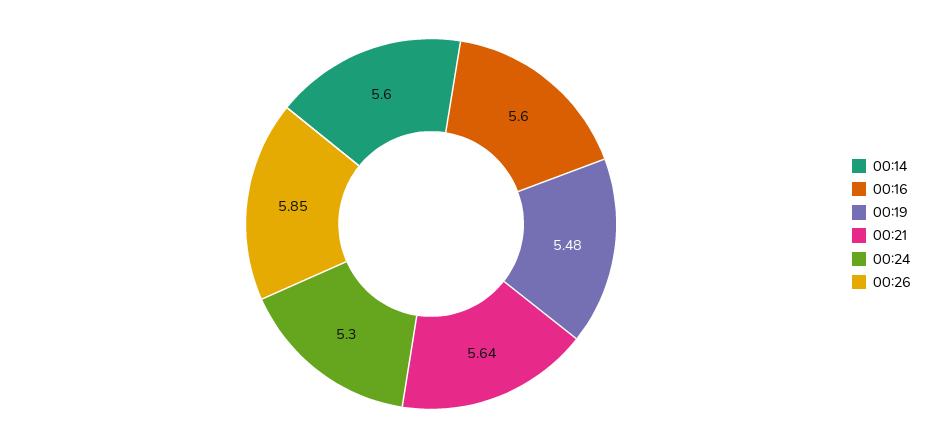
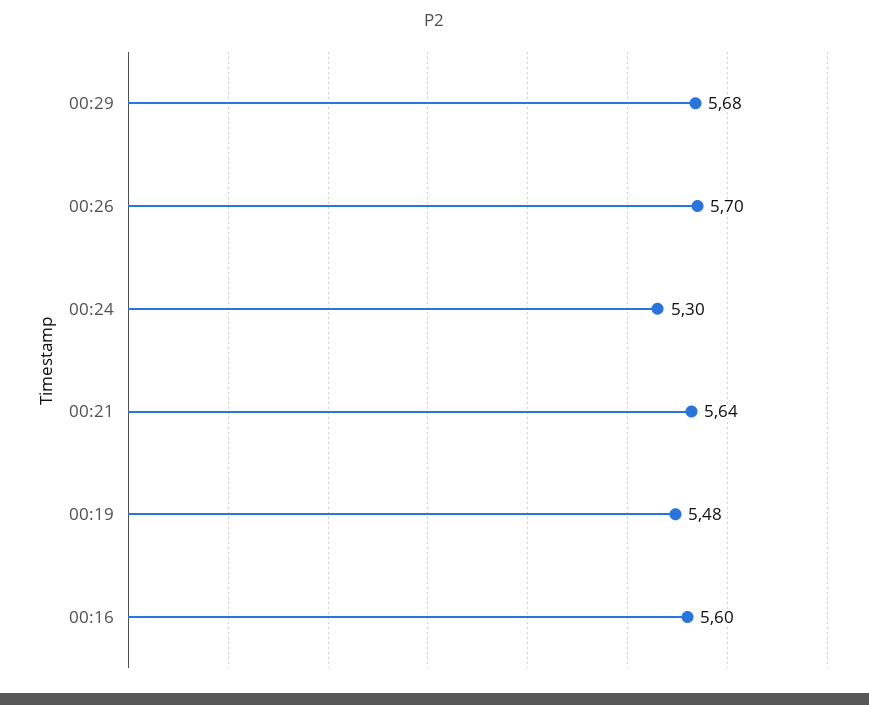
00:14: 5.6 -> none
00:26: 5.85 -> 5.7
00:29: none -> 5.68

